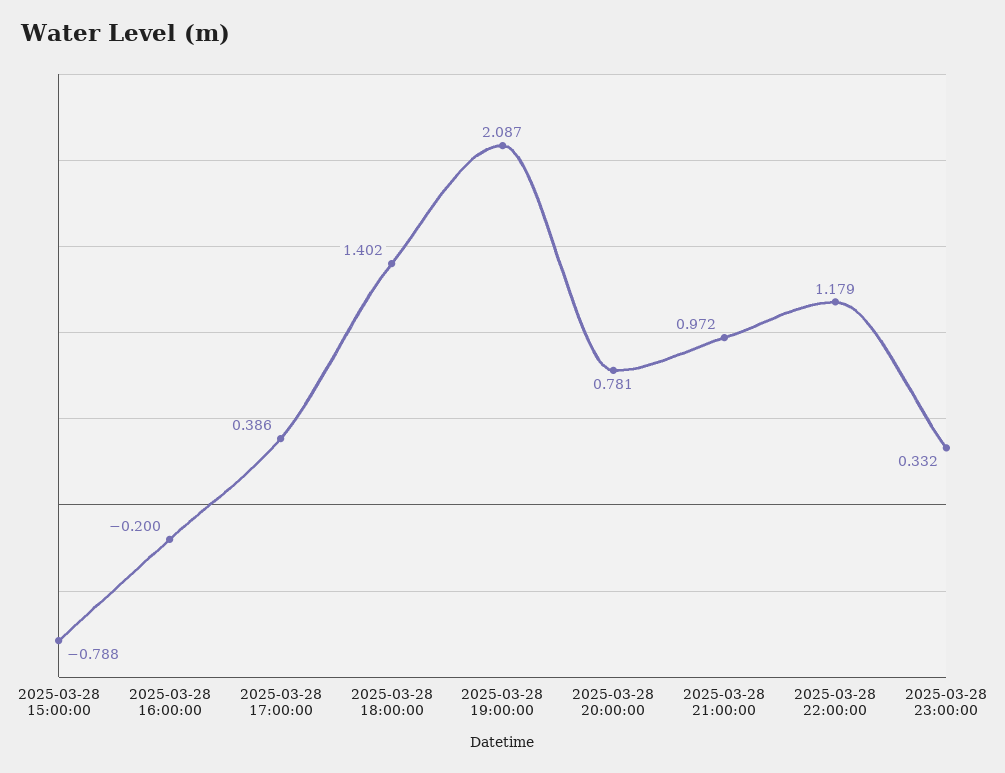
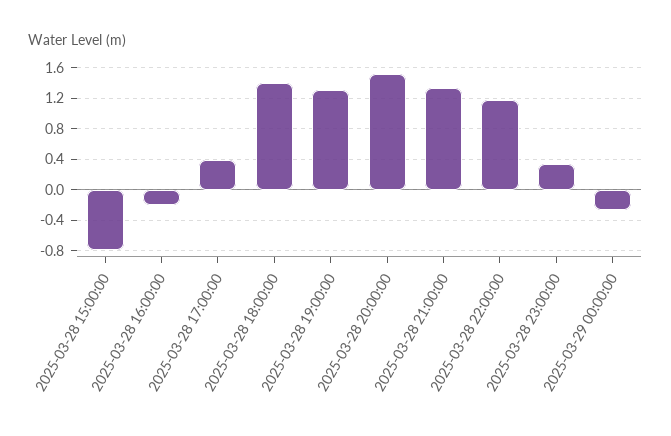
2025-03-28 19:00:00: 2.087 -> 1.3
2025-03-28 20:00:00: 0.781 -> 1.5
2025-03-28 21:00:00: 0.972 -> 1.3
2025-03-29 00:00:00: none -> -0.3

